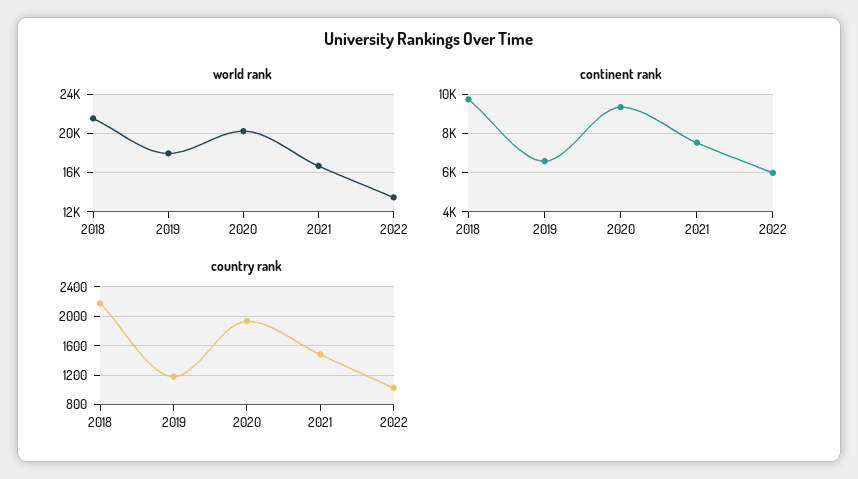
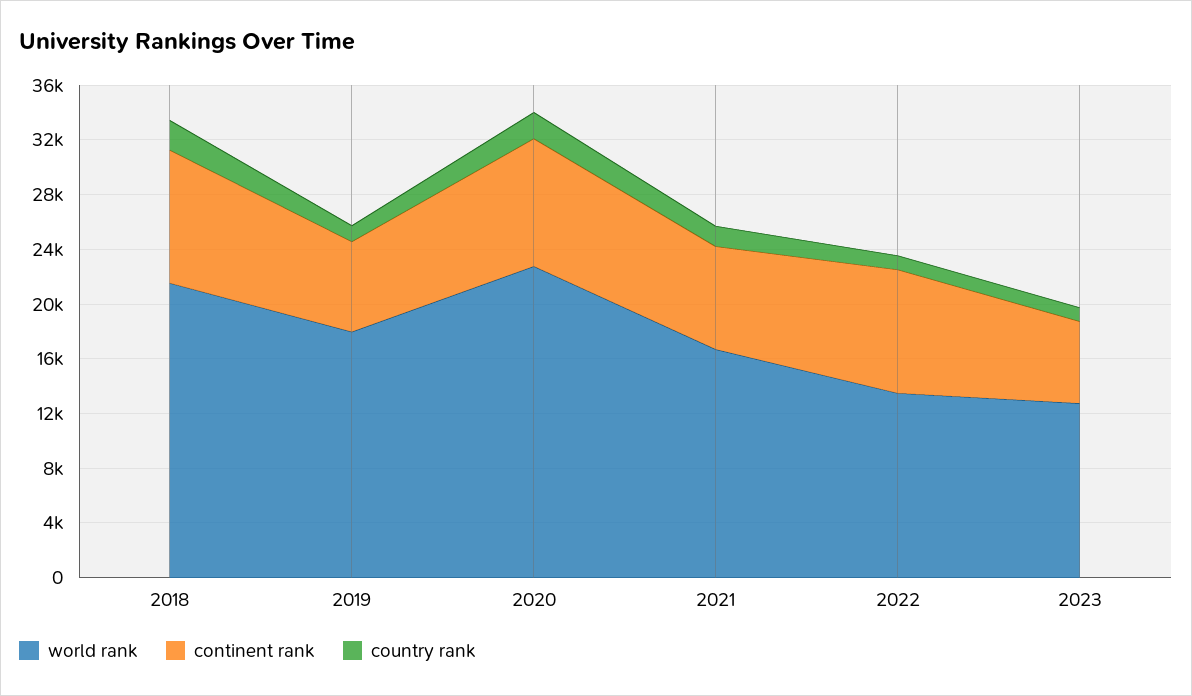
world rank, 2020: 20000 -> 23000
continent rank, 2022: 6000 -> 9000
world rank, 2023: none -> 13000
continent rank, 2023: none -> 6000
country rank, 2023: none -> 1000

